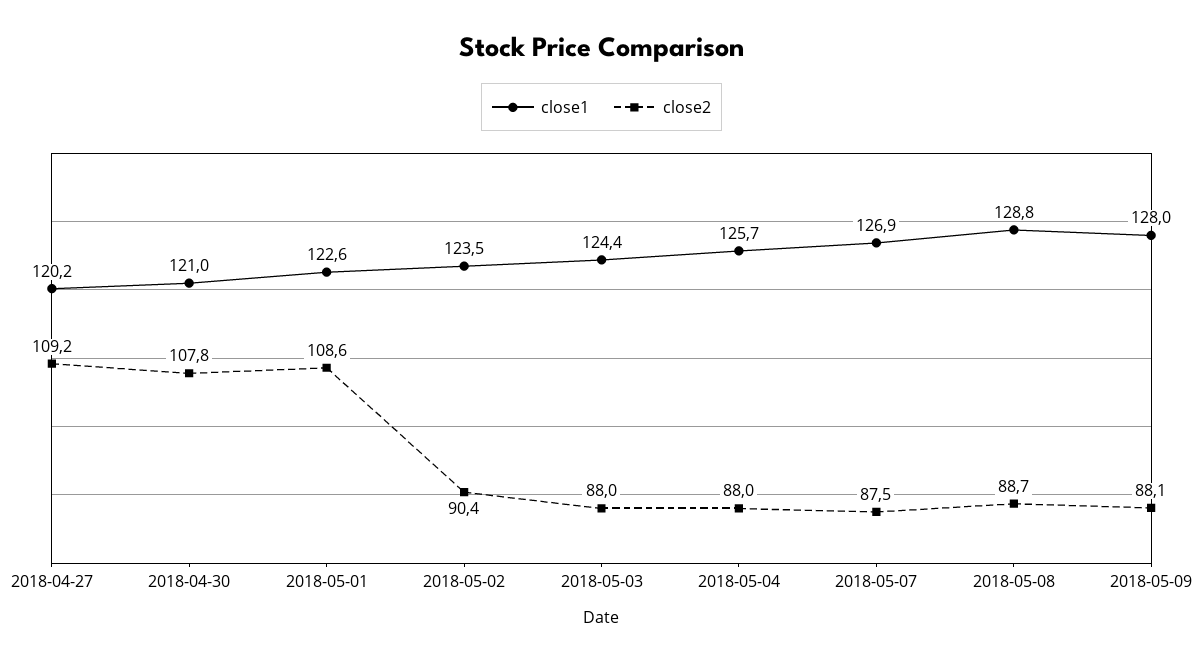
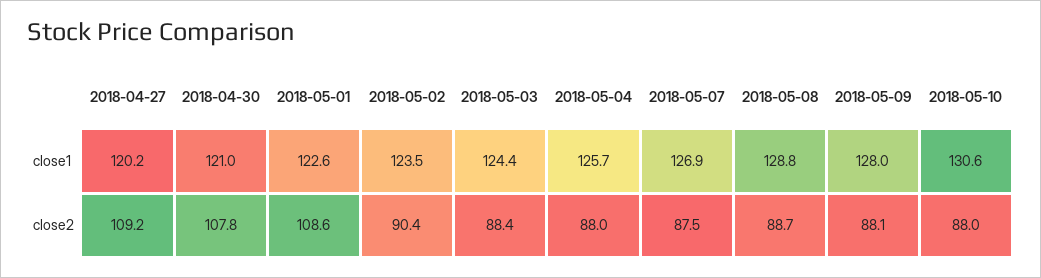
close2, 2018-05-03: 88 -> 88.4
close1, 2018-05-10: none -> 130.6
close2, 2018-05-10: none -> 88

